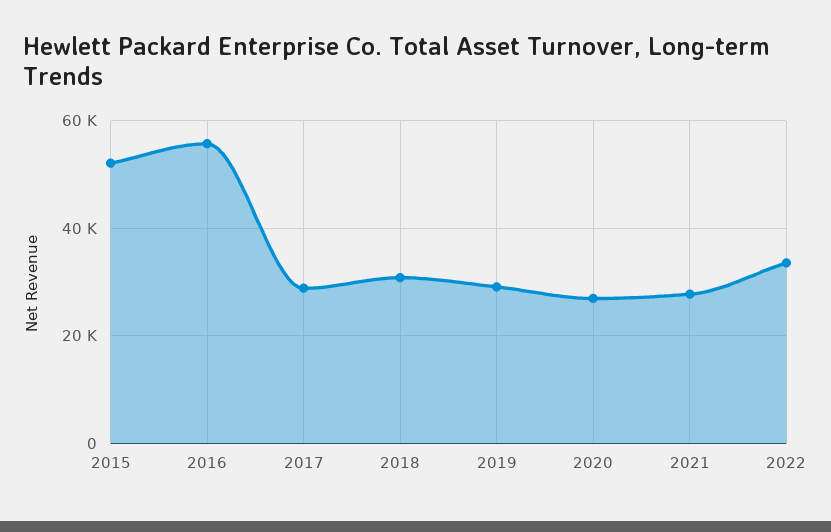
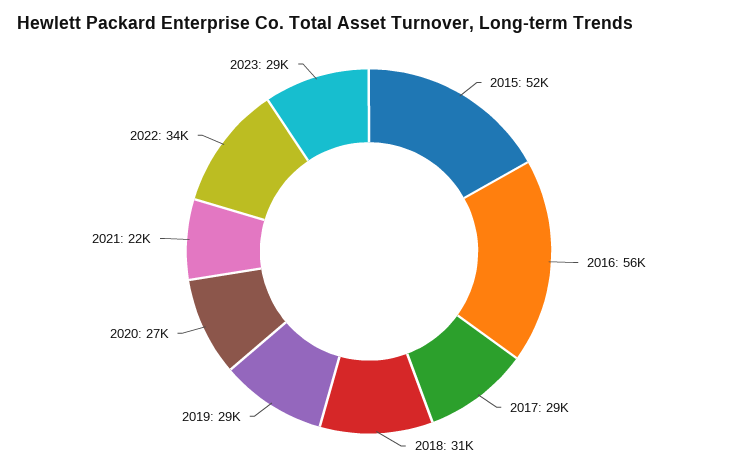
2021: 28000 -> 22000
2023: none -> 29000

